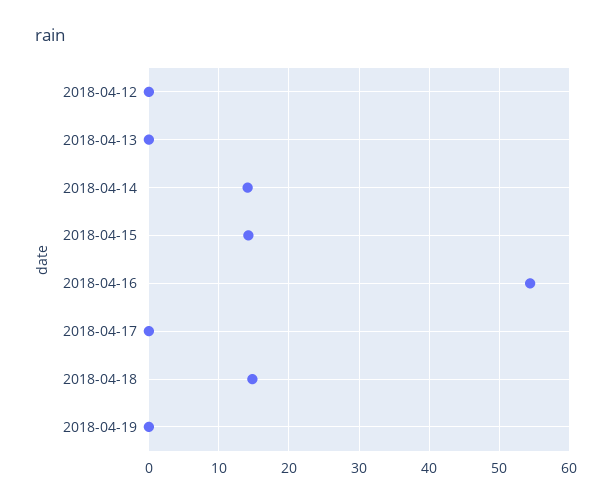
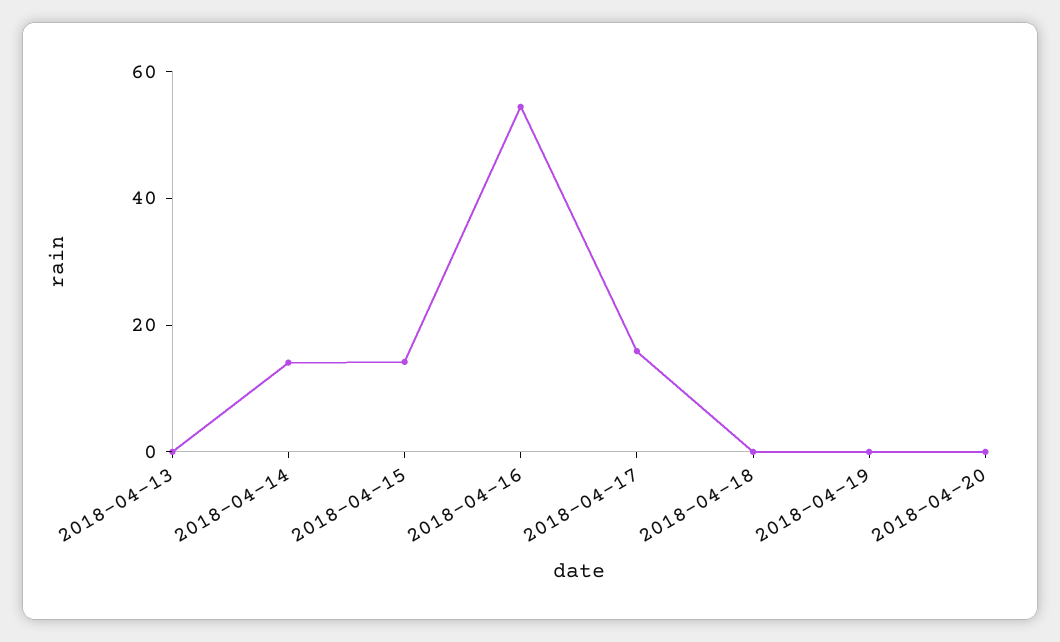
2018-04-12: 0 -> none
2018-04-17: 0 -> 15
2018-04-18: 15 -> 0
2018-04-20: none -> 0

